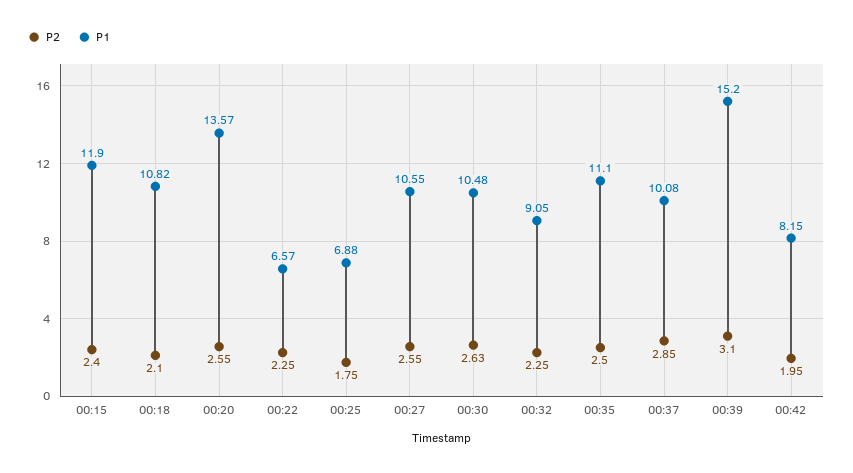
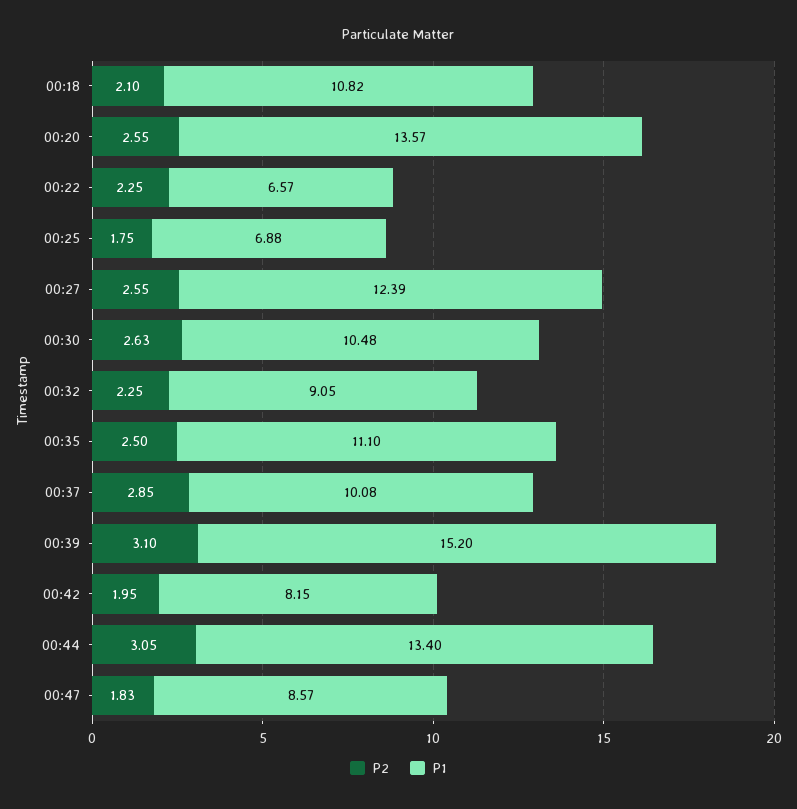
P2, 00:15: 2.4 -> none
P1, 00:15: 11.9 -> none
P1, 00:27: 10.55 -> 12.39
P2, 00:44: none -> 3.05
P1, 00:44: none -> 13.4
P2, 00:47: none -> 1.83
P1, 00:47: none -> 8.57

